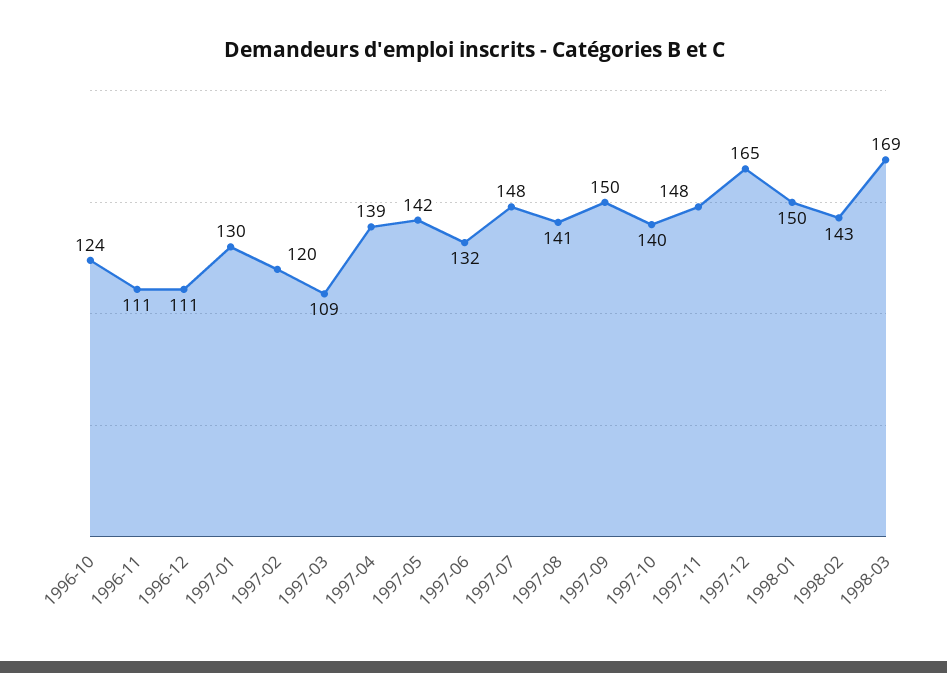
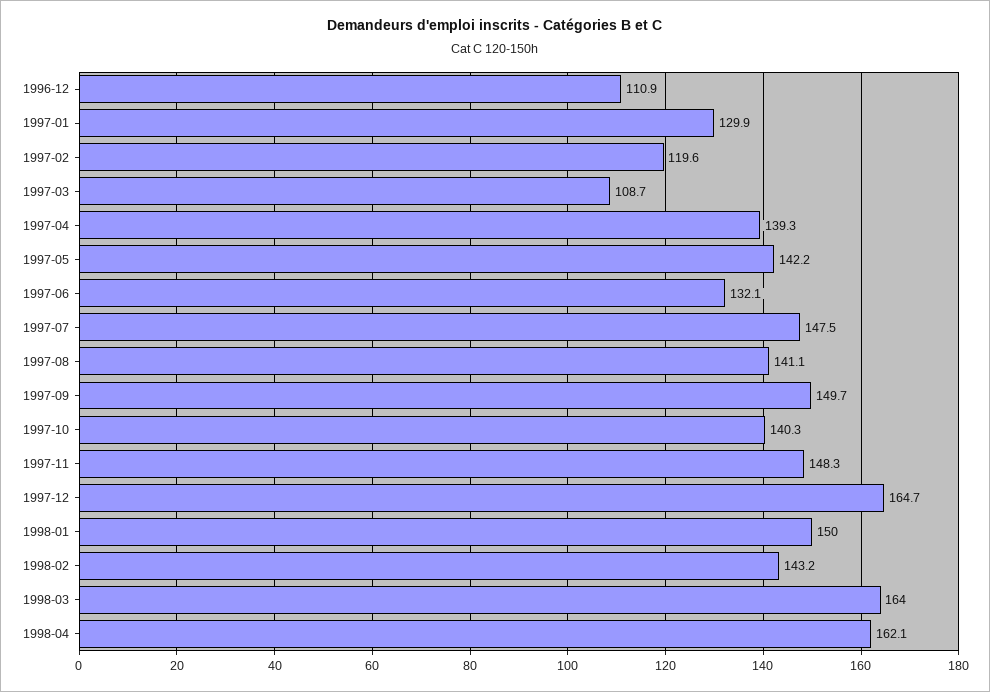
1996-10: 124 -> none
1996-11: 111 -> none
1998-03: 169 -> 164
1998-04: none -> 162.1

